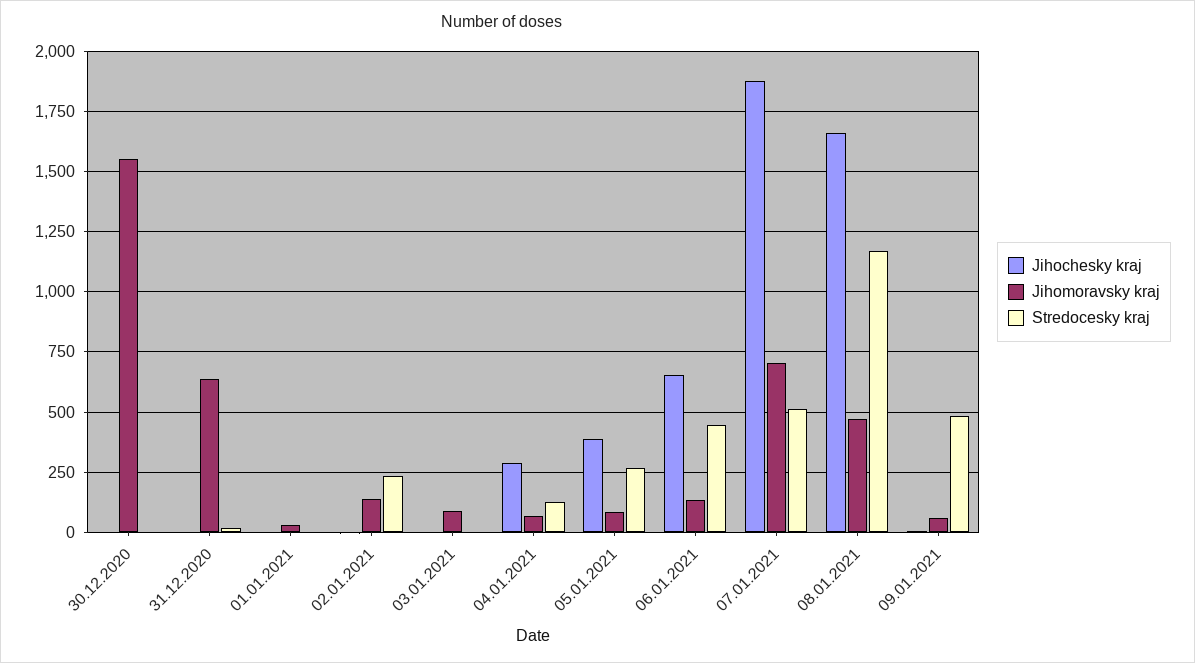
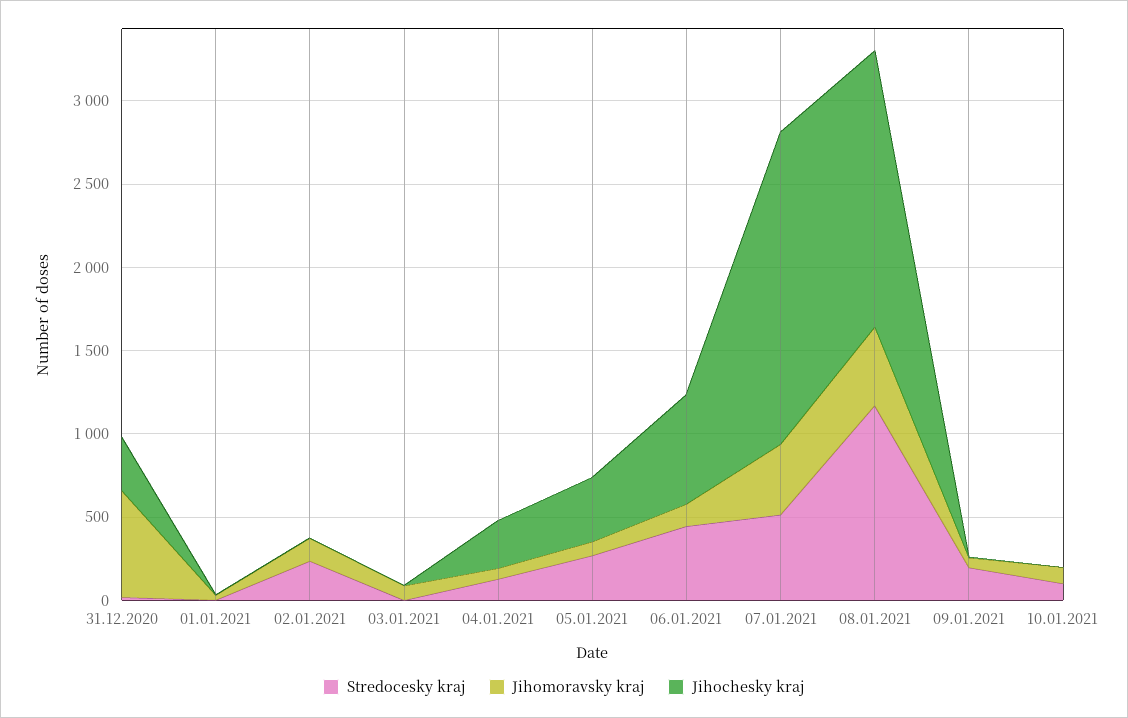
Jihochesky kraj, 30.12.2020: 0 -> none
Jihomoravsky kraj, 30.12.2020: 1550 -> none
Stredocesky kraj, 30.12.2020: 0 -> none
Jihochesky kraj, 31.12.2020: 0 -> 300
Jihomoravsky kraj, 07.01.2021: 700 -> 400
Stredocesky kraj, 09.01.2021: 475 -> 200
Stredocesky kraj, 10.01.2021: none -> 100
Jihomoravsky kraj, 10.01.2021: none -> 100
Jihochesky kraj, 10.01.2021: none -> 0

